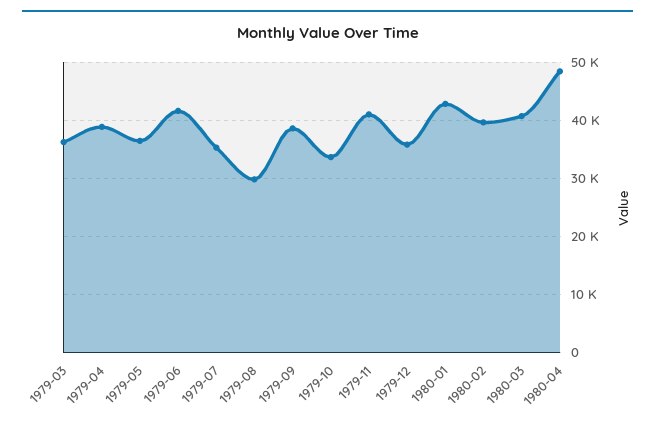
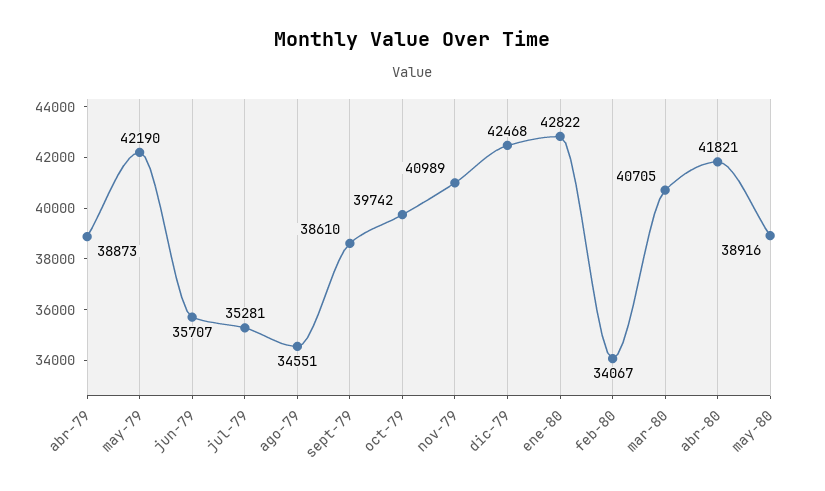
1979-03: 36000 -> none
1979-05: 36000 -> 42190
1979-06: 42000 -> 35707
1979-08: 30000 -> 34551
1979-10: 34000 -> 39742
1979-12: 36000 -> 42468
1980-02: 40000 -> 34067
1980-04: 48000 -> 41821
may-80: none -> 38916

